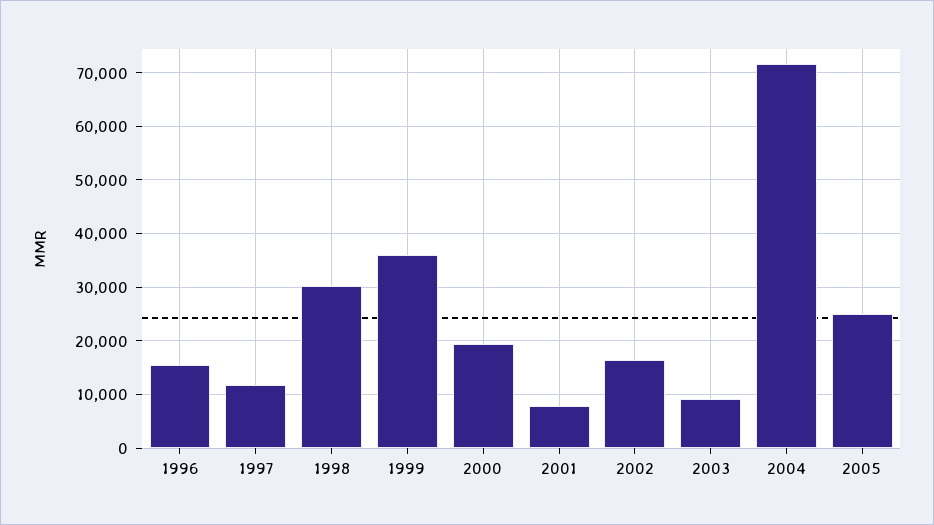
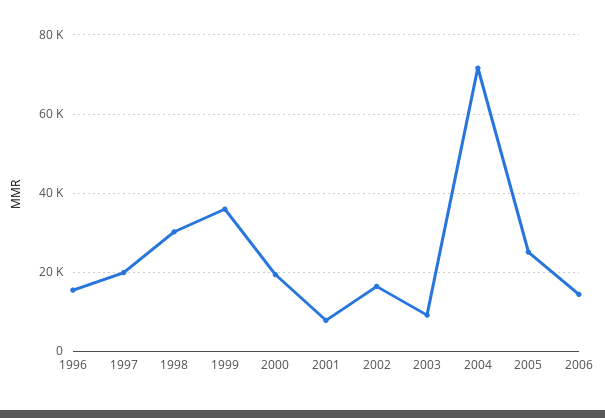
1997: 12000 -> 20000
2006: none -> 14000

